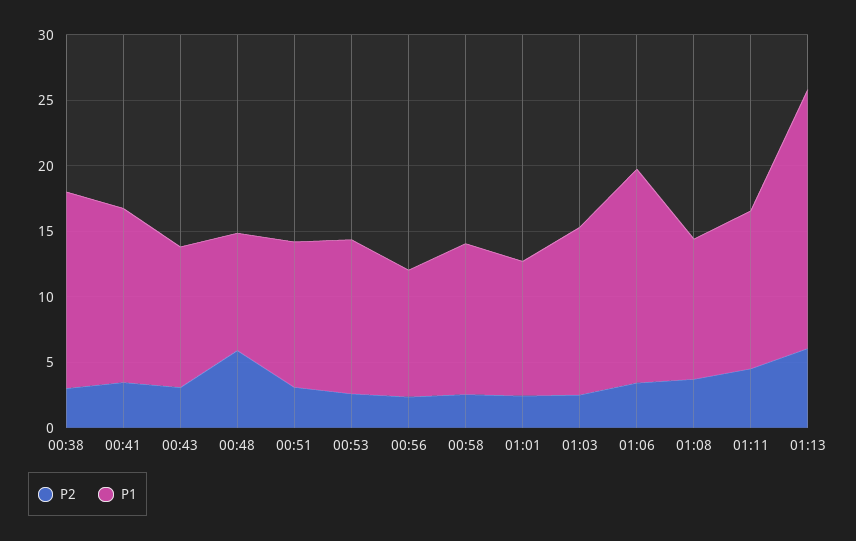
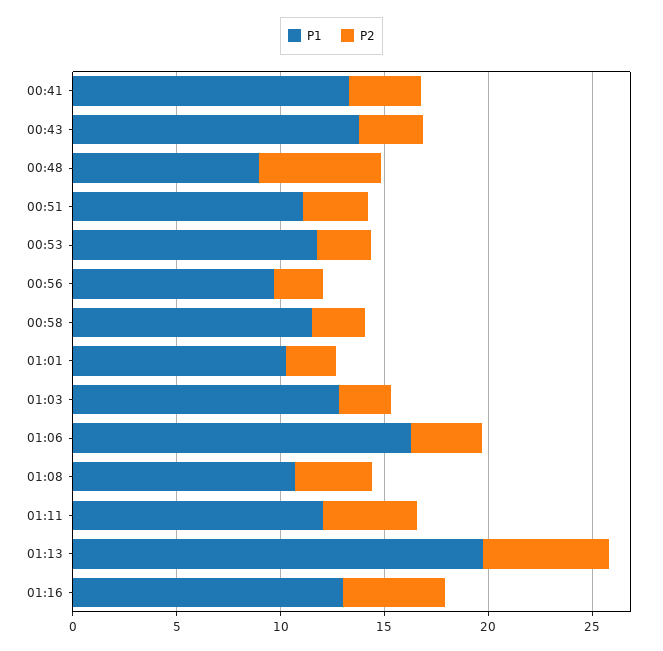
P2, 00:38: 3 -> none
P1, 00:38: 15 -> none
P1, 00:43: 11 -> 14
P1, 01:16: none -> 13
P2, 01:16: none -> 5

